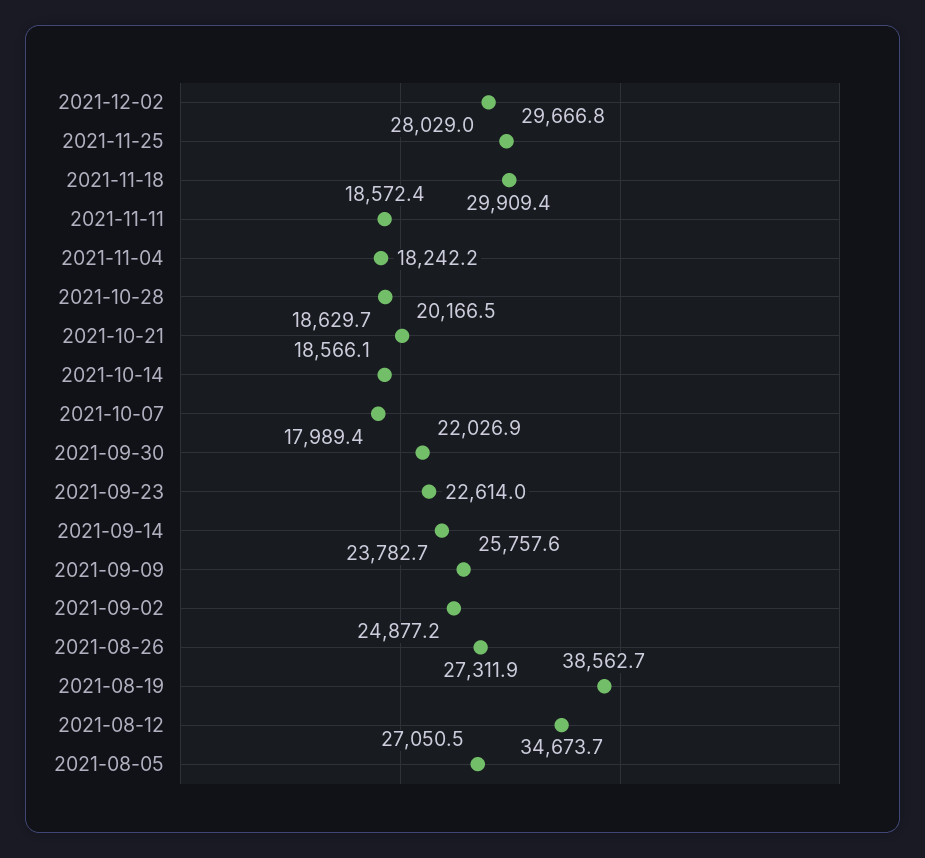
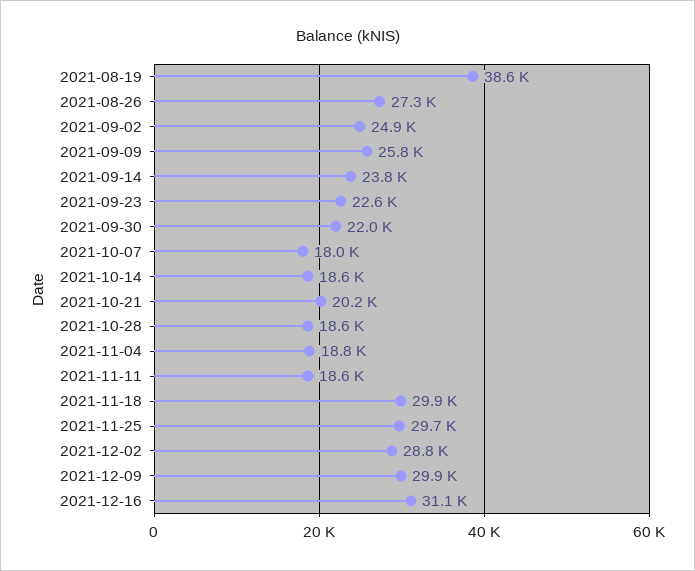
2021-12-02: 28029 -> 28800
2021-11-04: 18242.2 -> 18800
2021-08-12: 34673.7 -> none
2021-08-05: 27050.5 -> none
2021-12-09: none -> 29900
2021-12-16: none -> 31100

